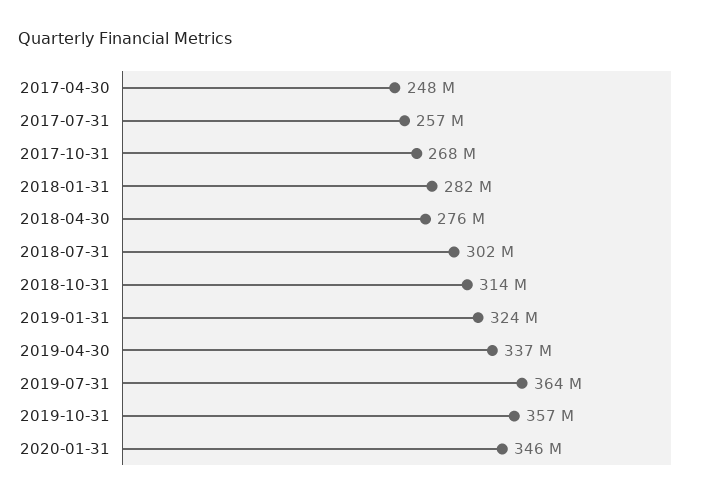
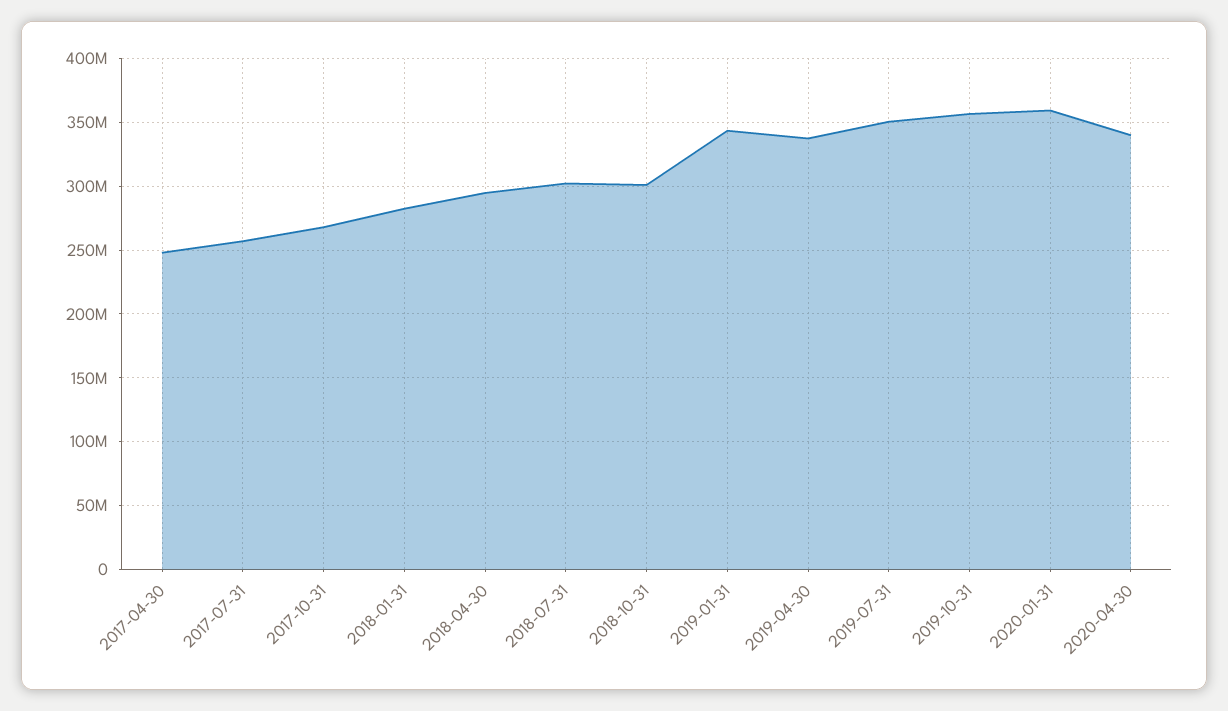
2018-04-30: 276000000 -> 295000000
2018-10-31: 314000000 -> 300000000
2019-01-31: 324000000 -> 345000000
2019-07-31: 364000000 -> 350000000
2020-01-31: 346000000 -> 360000000
2020-04-30: none -> 340000000

